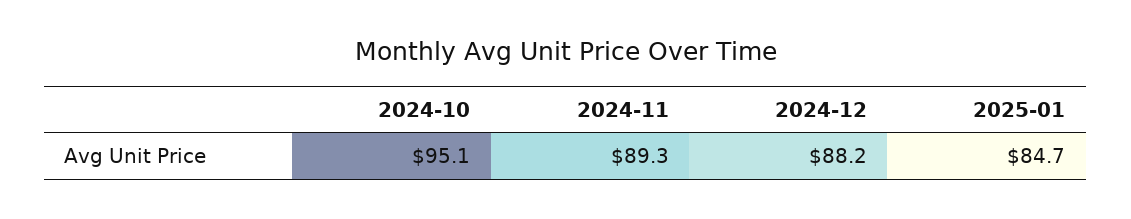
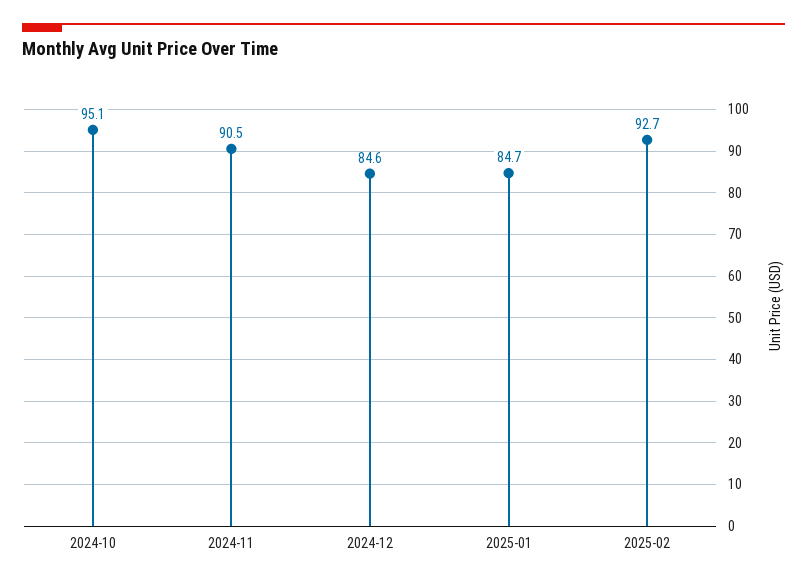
2024-11: 89.3 -> 90.5
2024-12: 88.2 -> 84.6
2025-02: none -> 92.7

